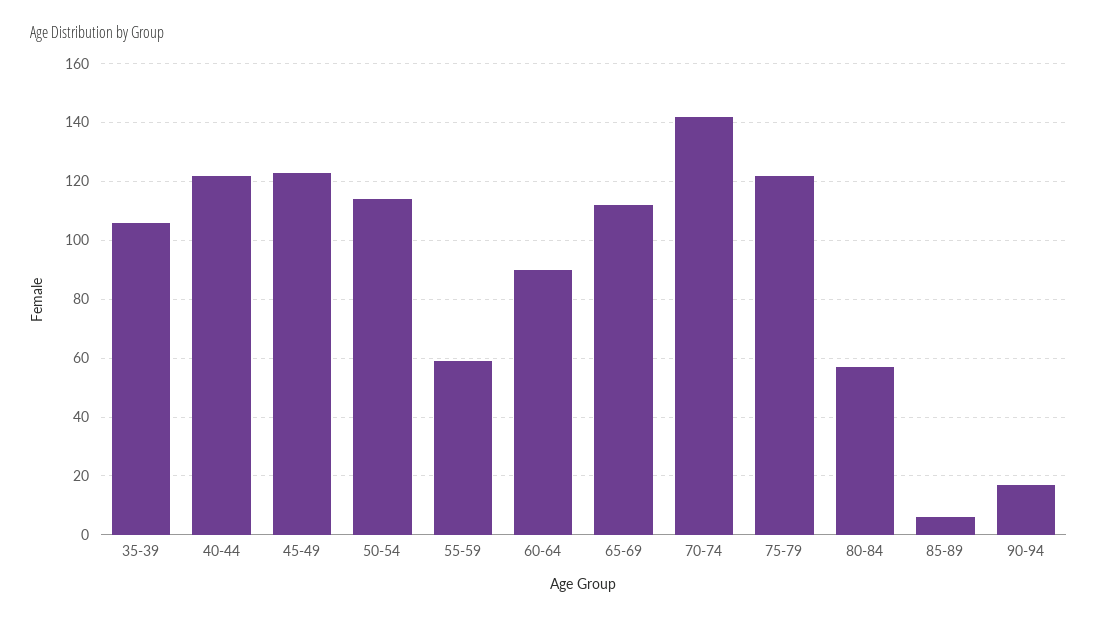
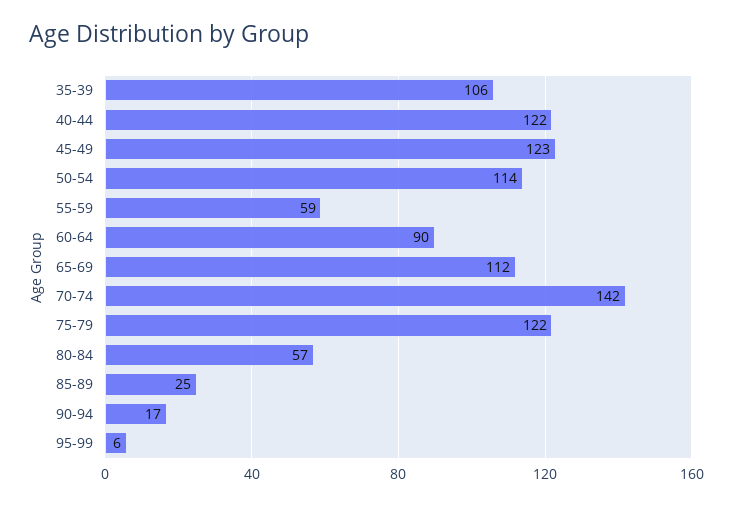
85-89: 5 -> 25
95-99: none -> 6

